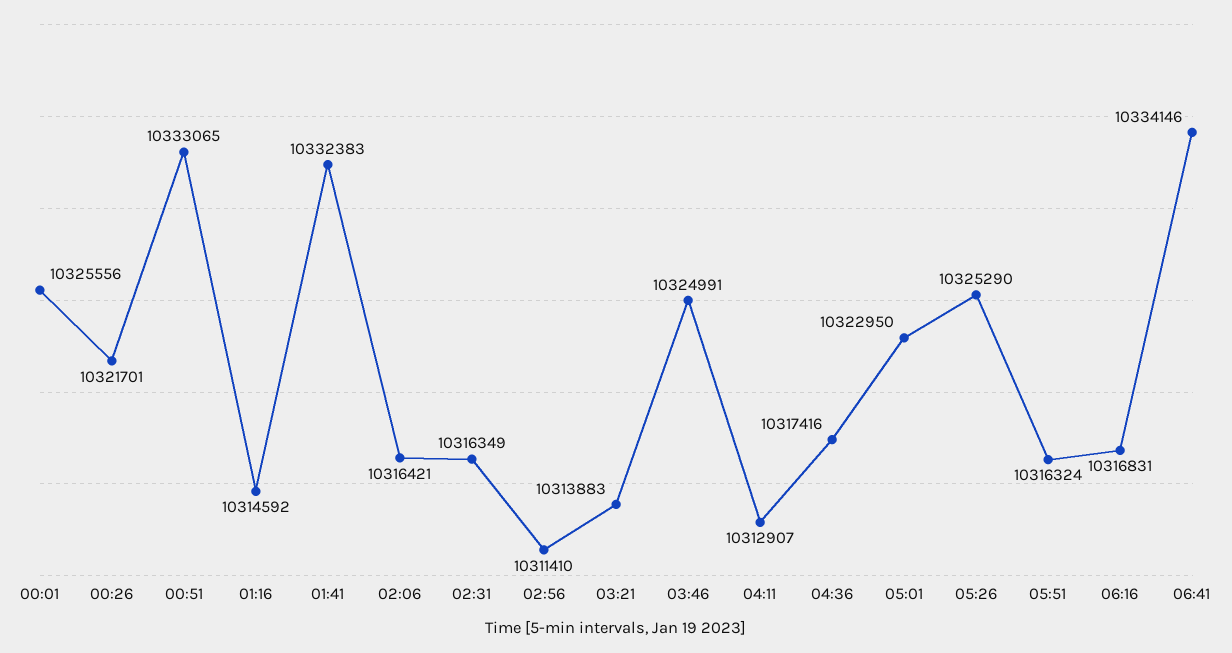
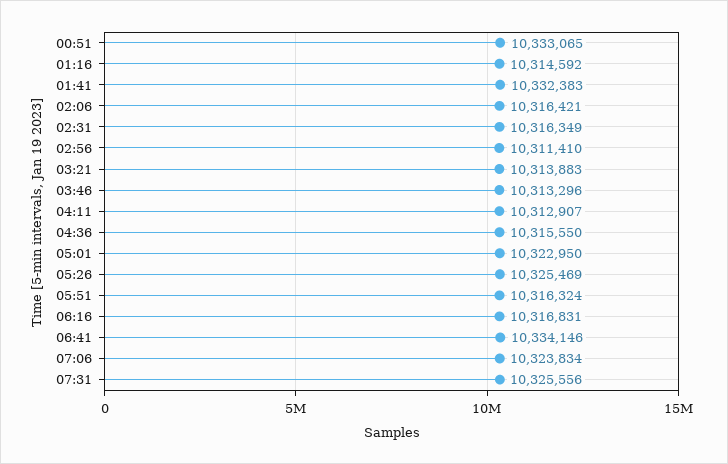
00:01: 10325556 -> none
00:26: 10321701 -> none
03:46: 10324991 -> 10313296
04:36: 10317416 -> 10315550
05:26: 10325290 -> 10325469
07:06: none -> 10323834
07:31: none -> 10325556

